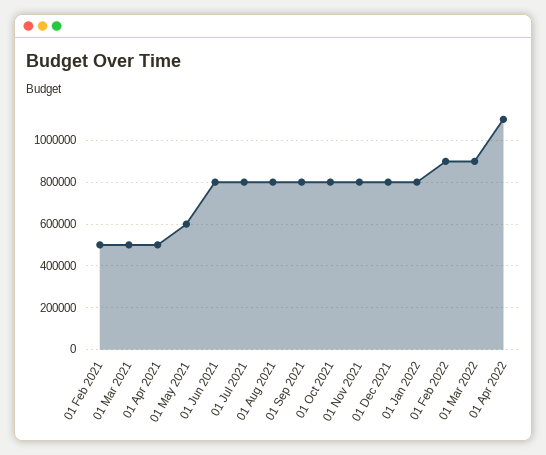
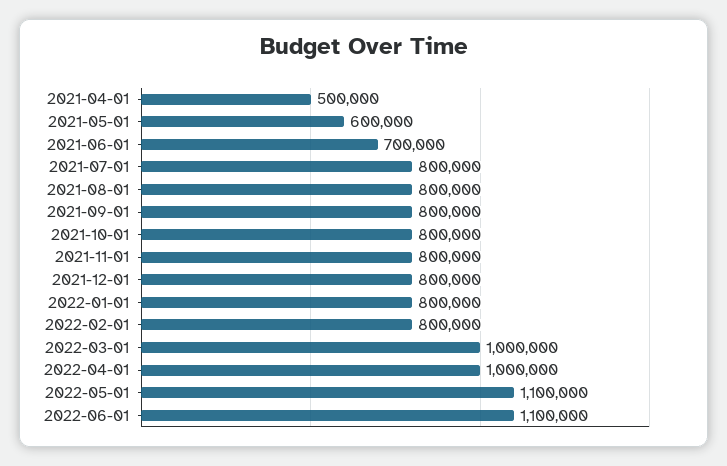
01 Feb 2021: 500000 -> none
01 Mar 2021: 500000 -> none
01 Jun 2021: 800000 -> 700000
01 Feb 2022: 900000 -> 800000
01 Mar 2022: 900000 -> 1000000
01 Apr 2022: 1100000 -> 1000000
2022-05-01: none -> 1100000
2022-06-01: none -> 1100000

